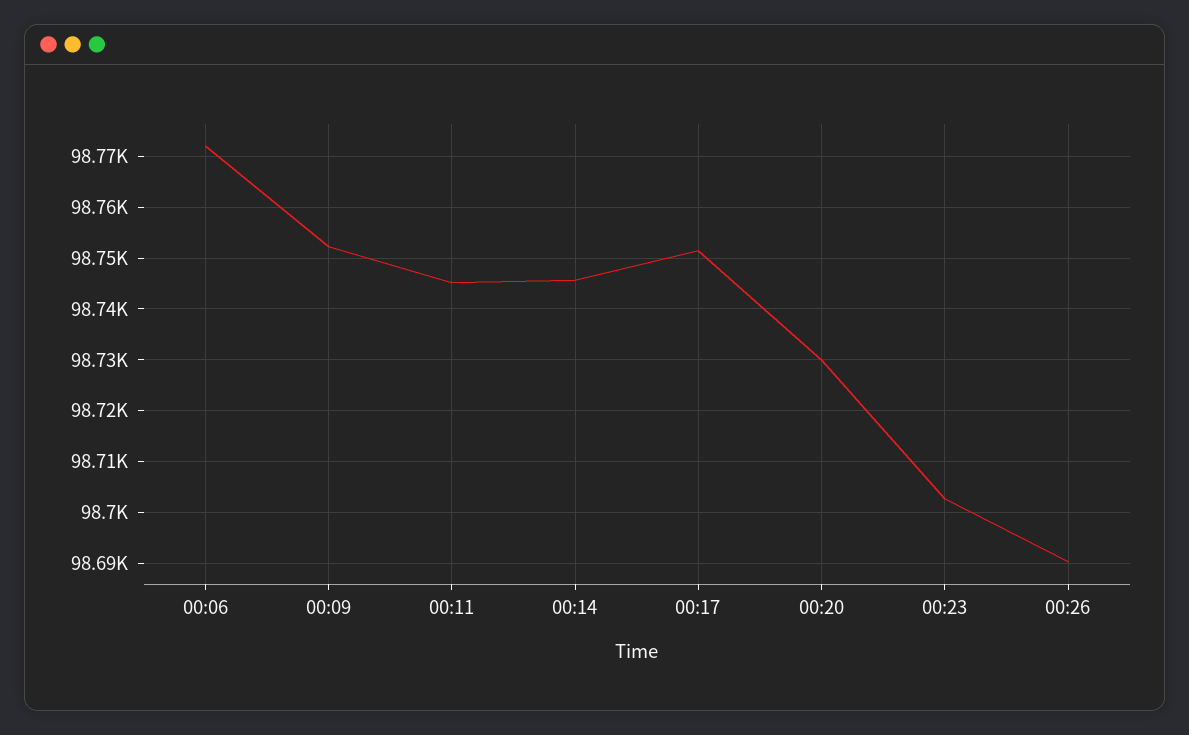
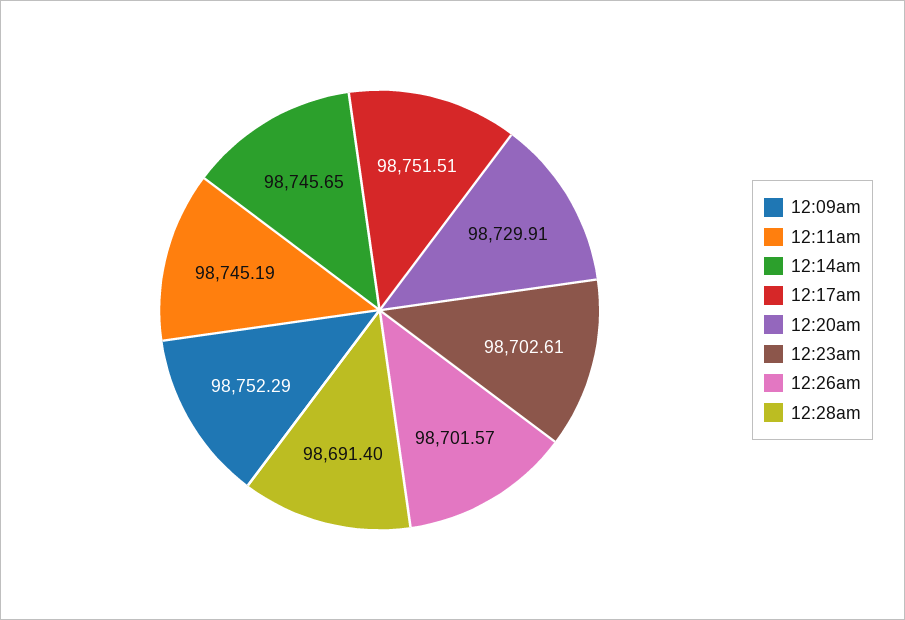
00:06: 98772 -> none
00:26: 98690 -> 98701.57
12:28am: none -> 98691.4

